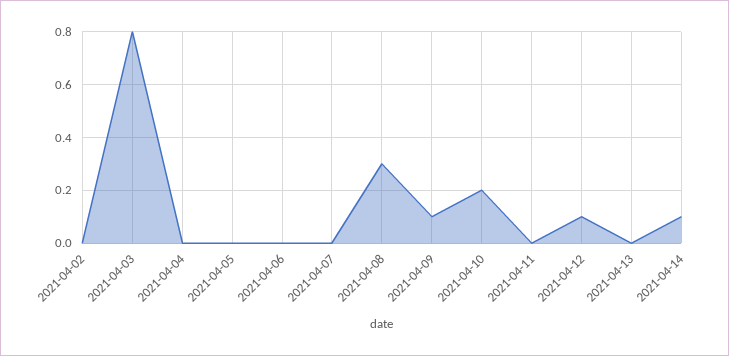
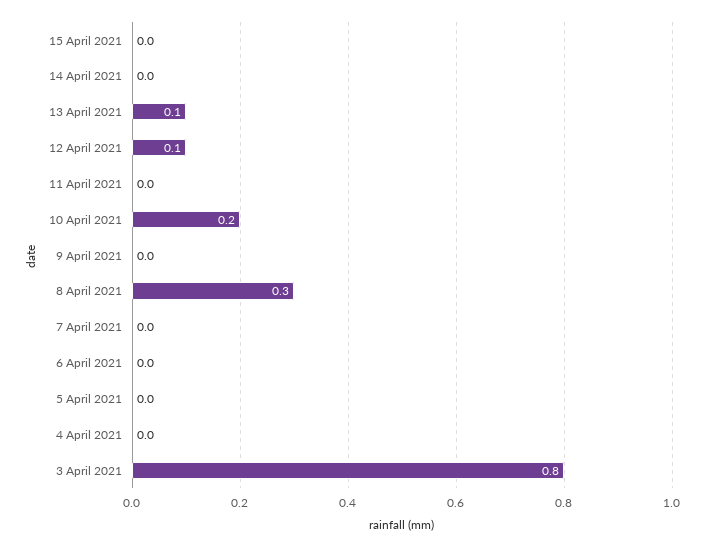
2021-04-02: 0 -> none
2021-04-09: 0.1 -> 0
2021-04-13: 0 -> 0.1
2021-04-14: 0.1 -> 0
15 April 2021: none -> 0

